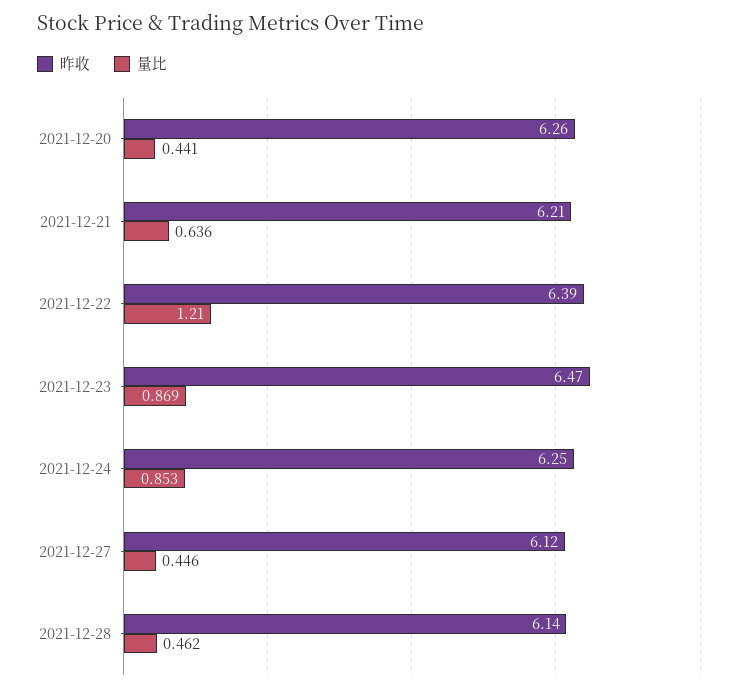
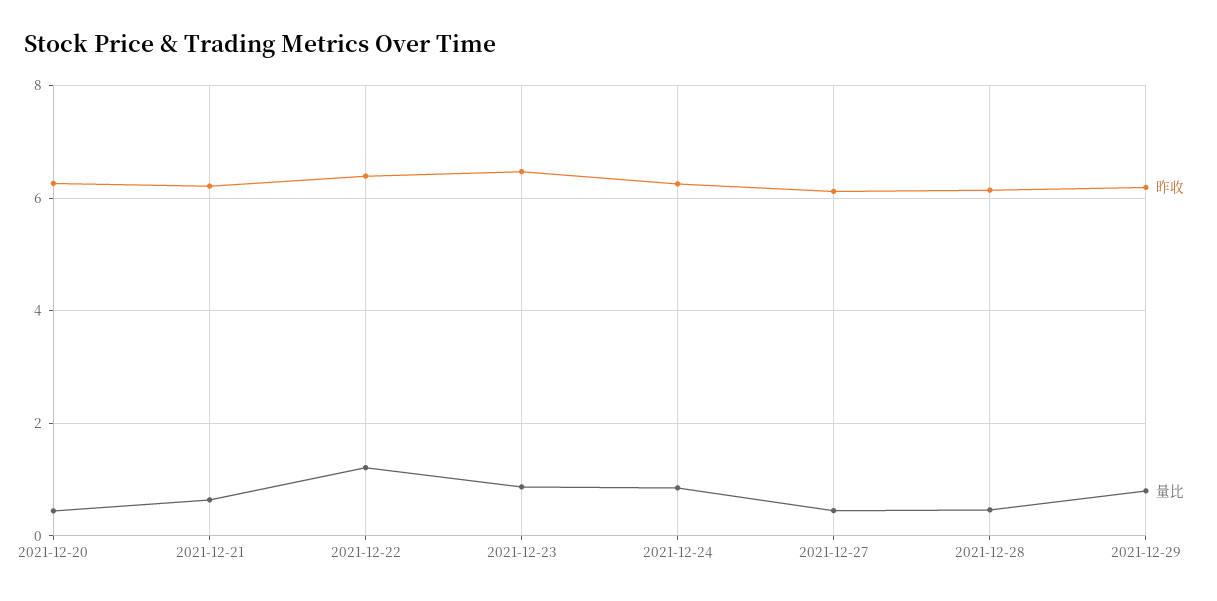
昨收, 2021-12-29: none -> 6.2
量比, 2021-12-29: none -> 0.8

